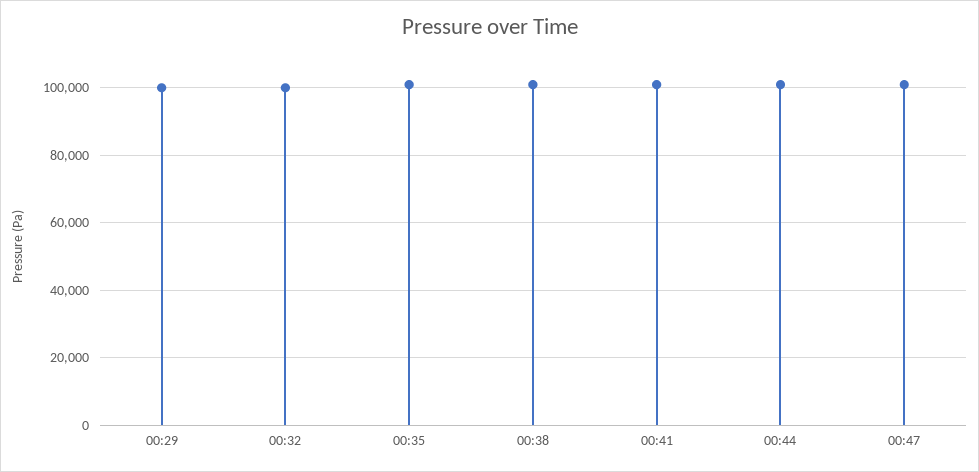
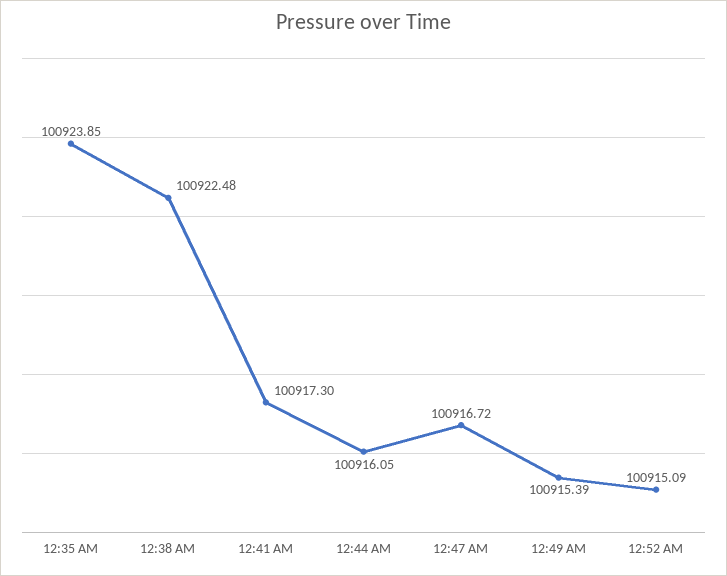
00:29: 100000 -> none
00:32: 100000 -> none
12:49 AM: none -> 100915.39
12:52 AM: none -> 100915.09

